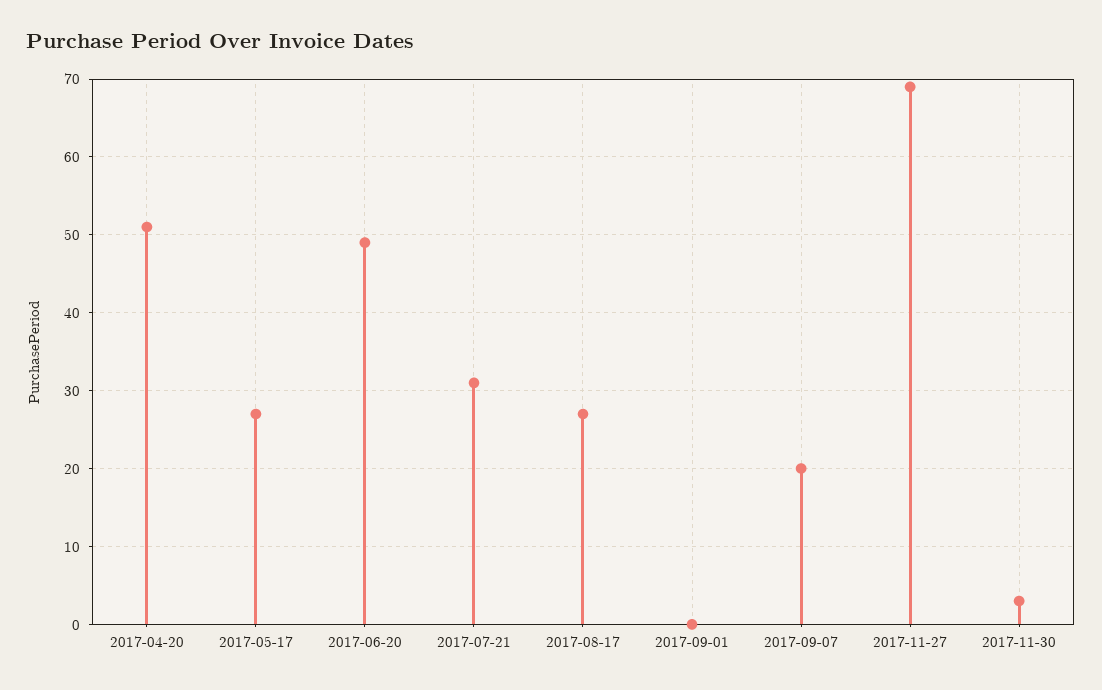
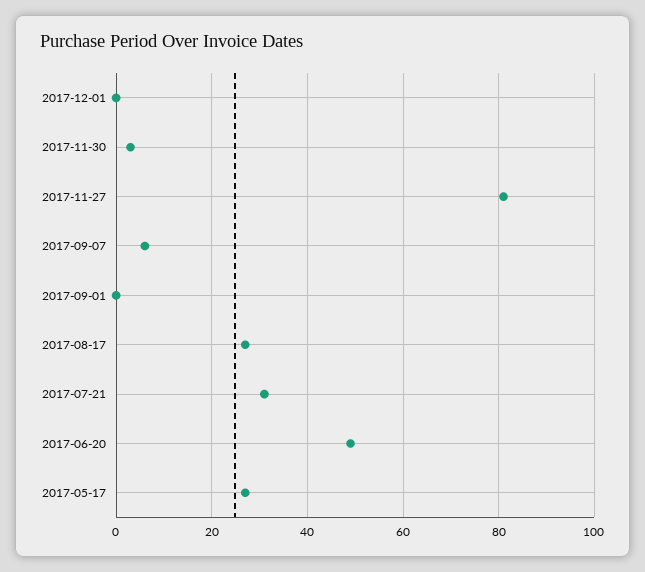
2017-04-20: 51 -> none
2017-09-07: 20 -> 5
2017-11-27: 69 -> 80
2017-12-01: none -> 0

